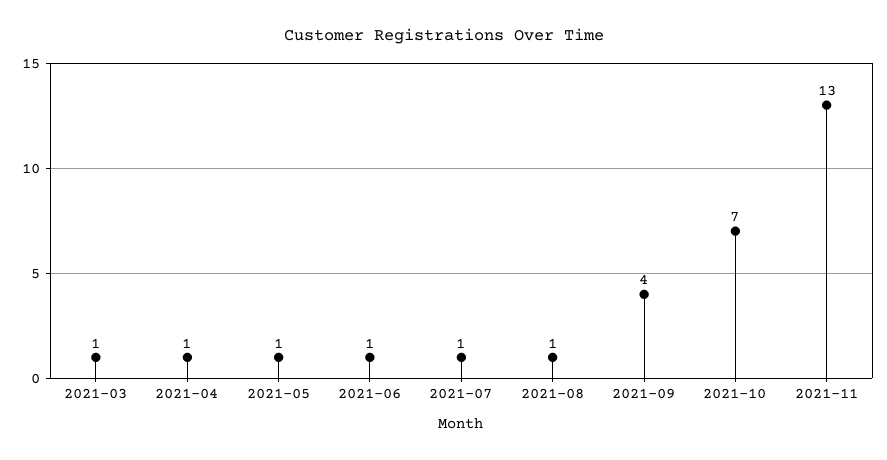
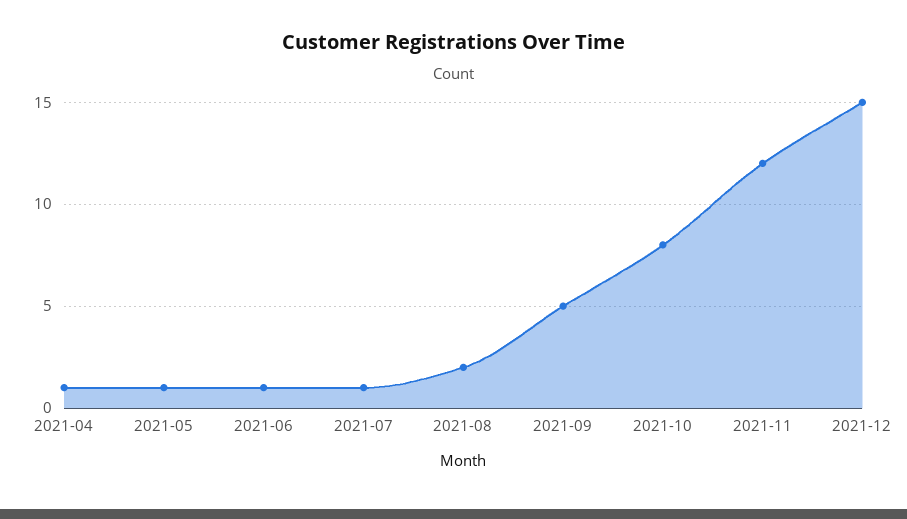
2021-03: 1 -> none
2021-08: 1 -> 2
2021-09: 4 -> 5
2021-10: 7 -> 8
2021-11: 13 -> 12
2021-12: none -> 15

